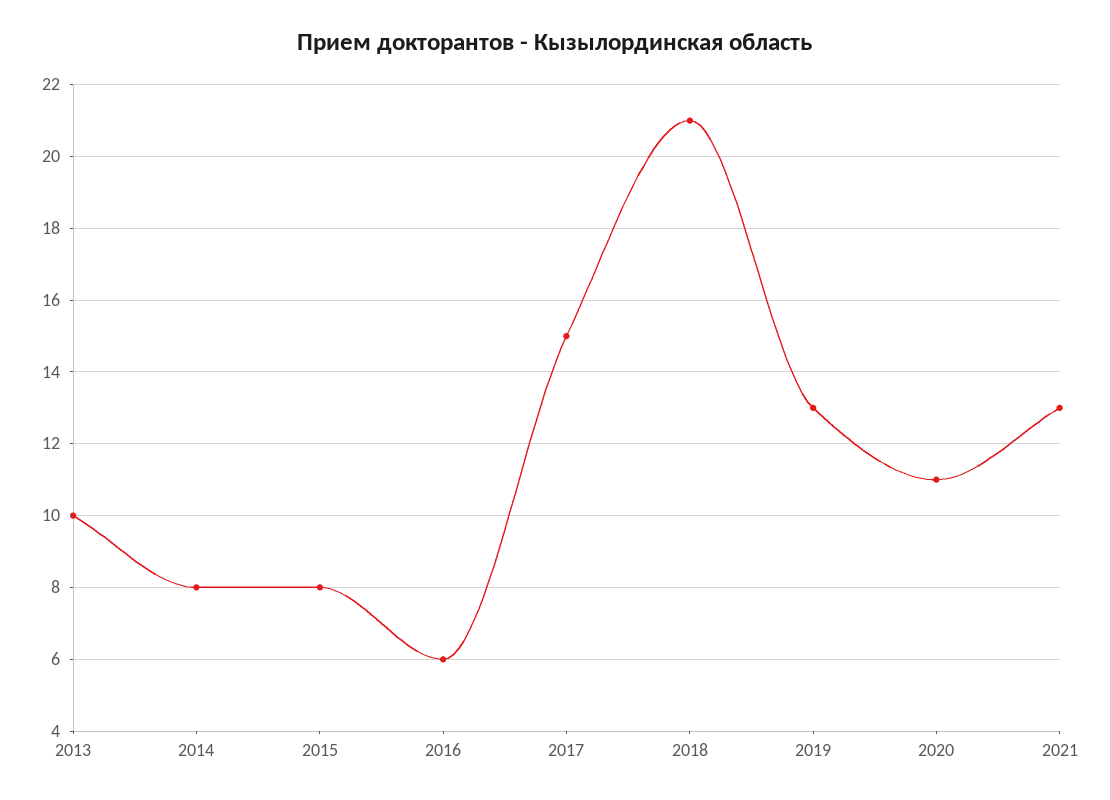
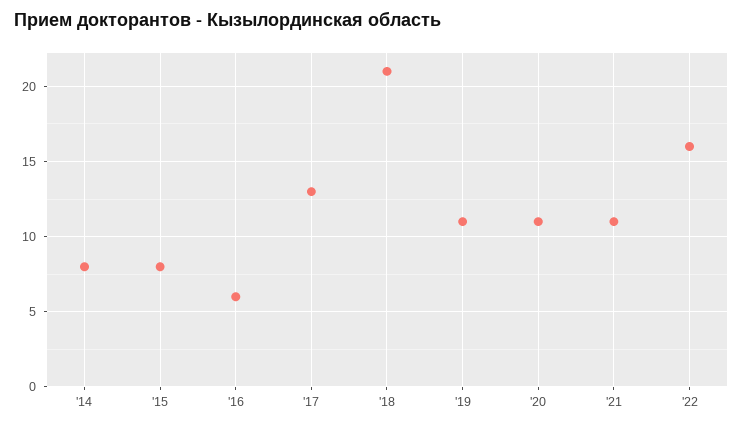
2013: 10 -> none
2017: 15 -> 13
2019: 13 -> 11
2021: 13 -> 11
'22: none -> 16

